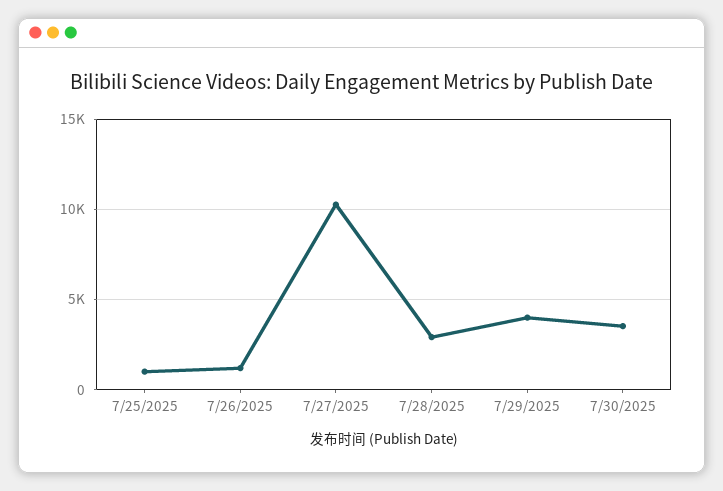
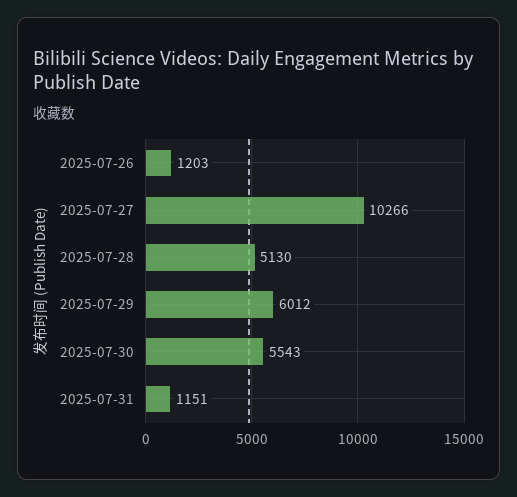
7/25/2025: 1000 -> none
7/28/2025: 3000 -> 5130
7/29/2025: 4000 -> 6012
7/30/2025: 3500 -> 5543
2025-07-31: none -> 1151

